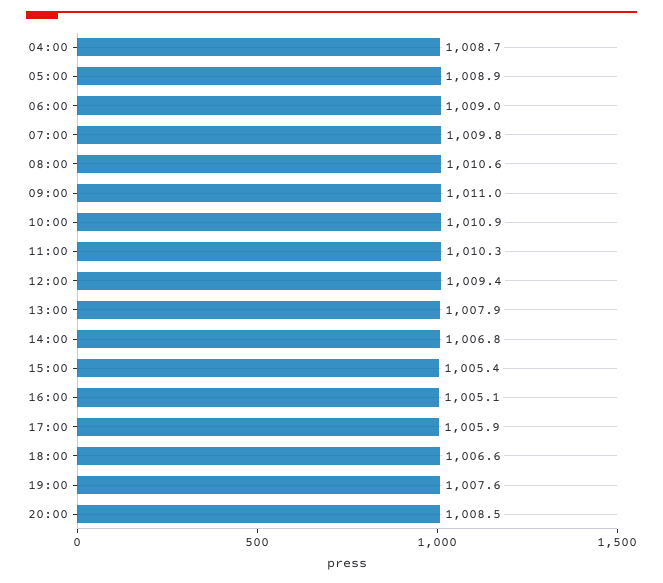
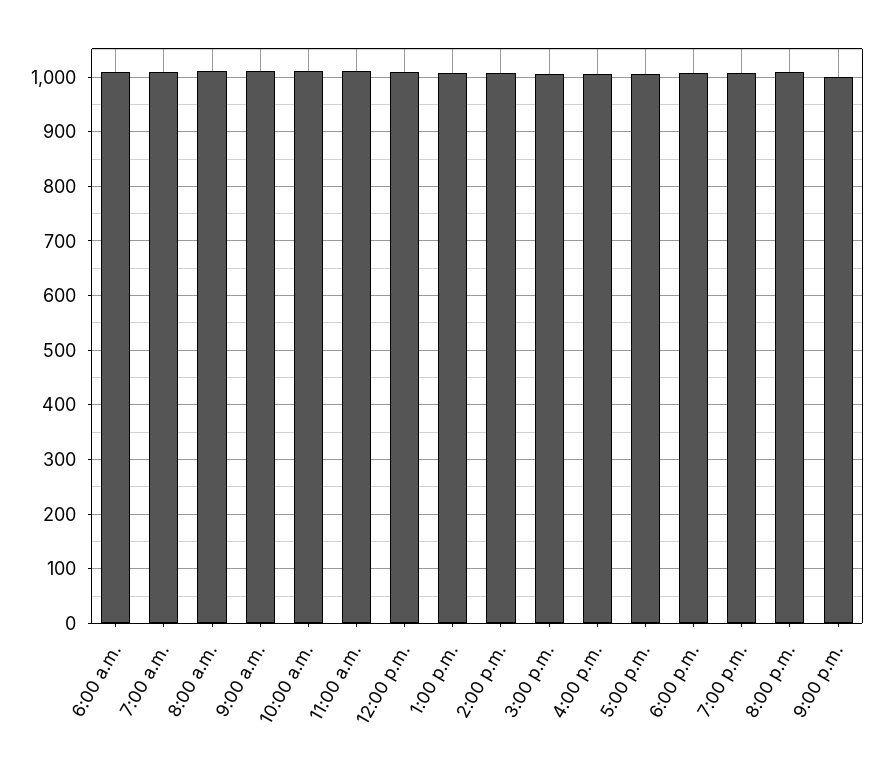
04:00: 1008.7 -> none
05:00: 1008.9 -> none
9:00 p.m.: none -> 1000

